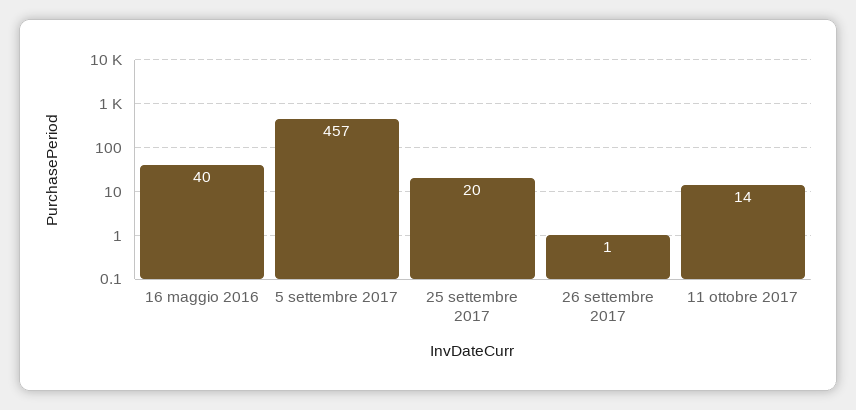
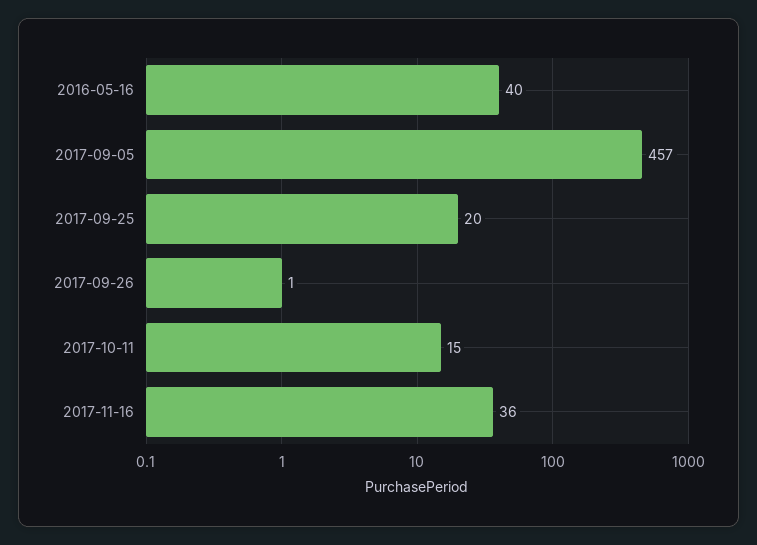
11 ottobre 2017: 14 -> 15
2017-11-16: none -> 36

